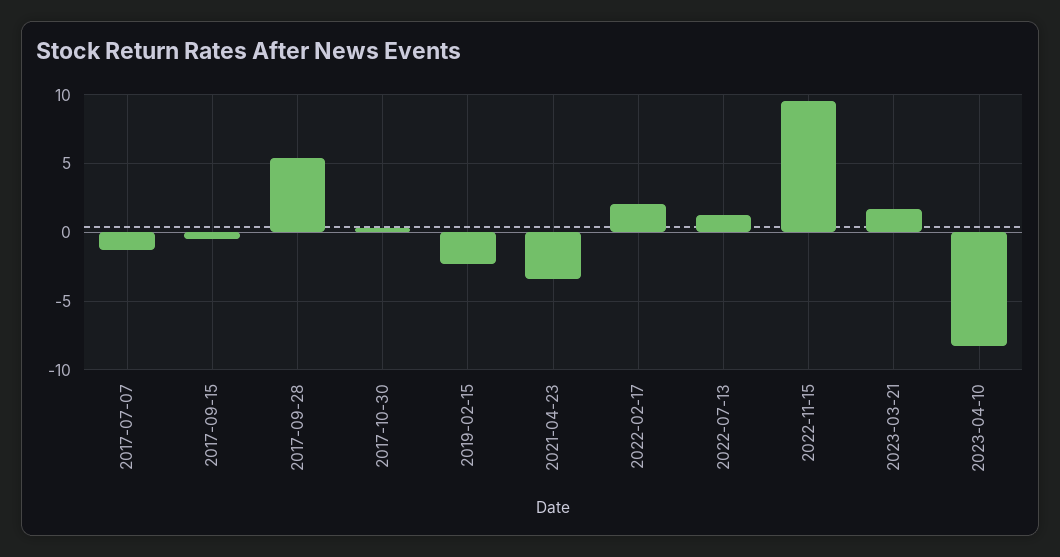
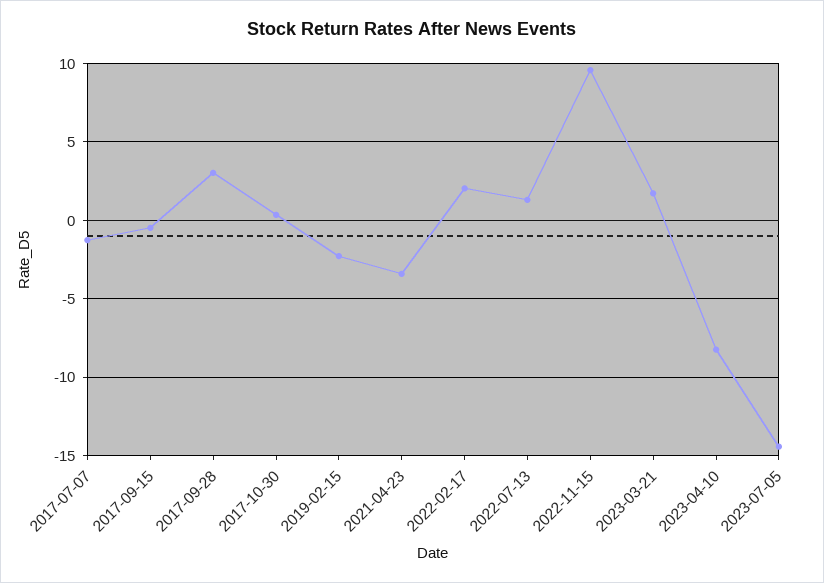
2017-09-28: 5.5 -> 3
2023-07-05: none -> -14.5

